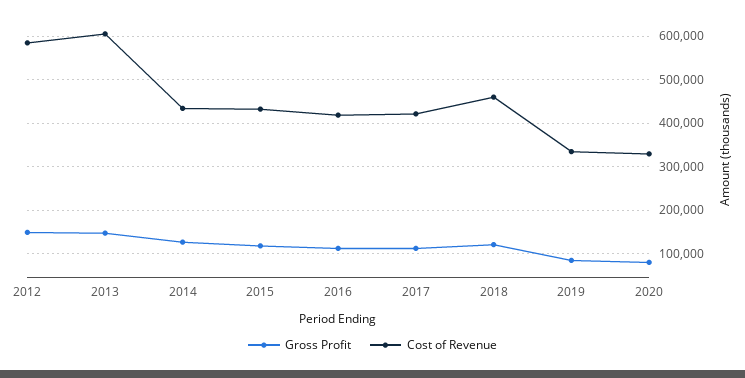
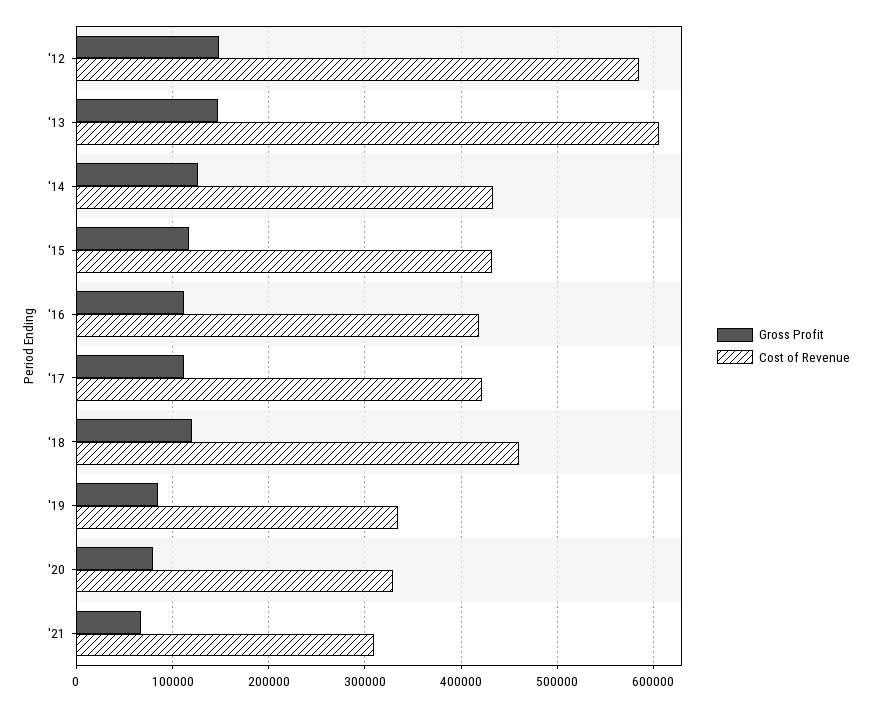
Gross Profit, '21: none -> 70000
Cost of Revenue, '21: none -> 310000

